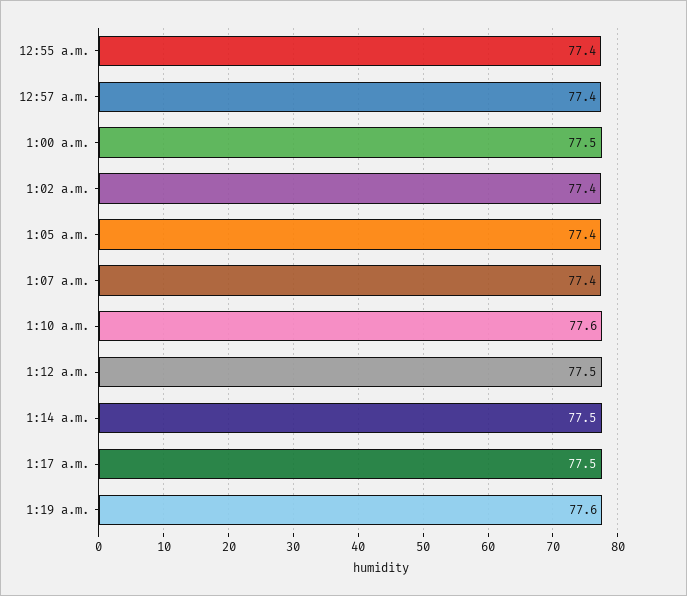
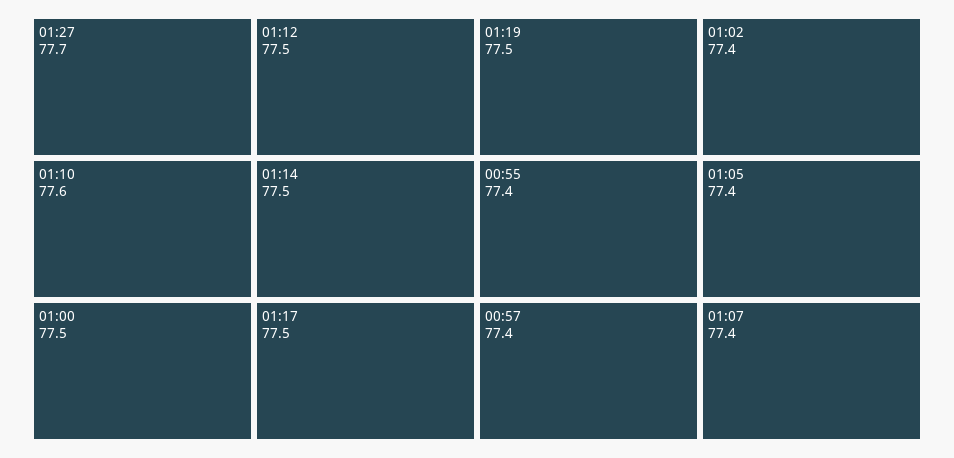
1:19 a.m.: 77.6 -> 77.5
01:27: none -> 77.7

